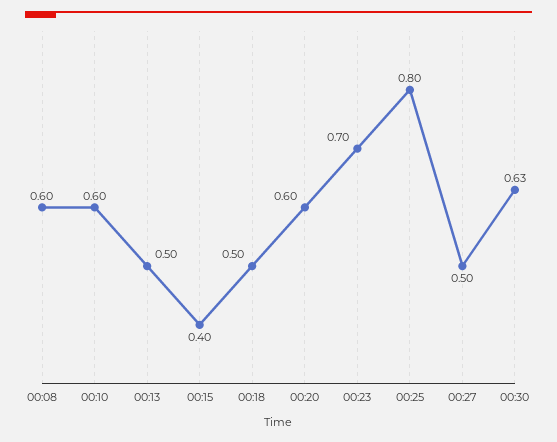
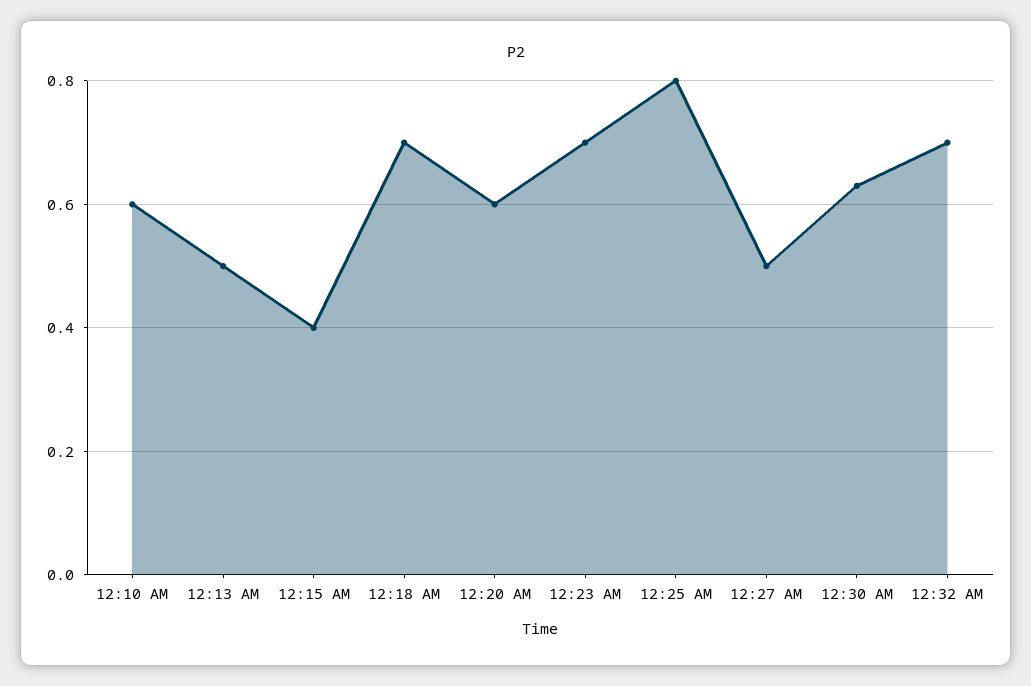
00:08: 0.6 -> none
00:18: 0.5 -> 0.7
12:32 AM: none -> 0.7

